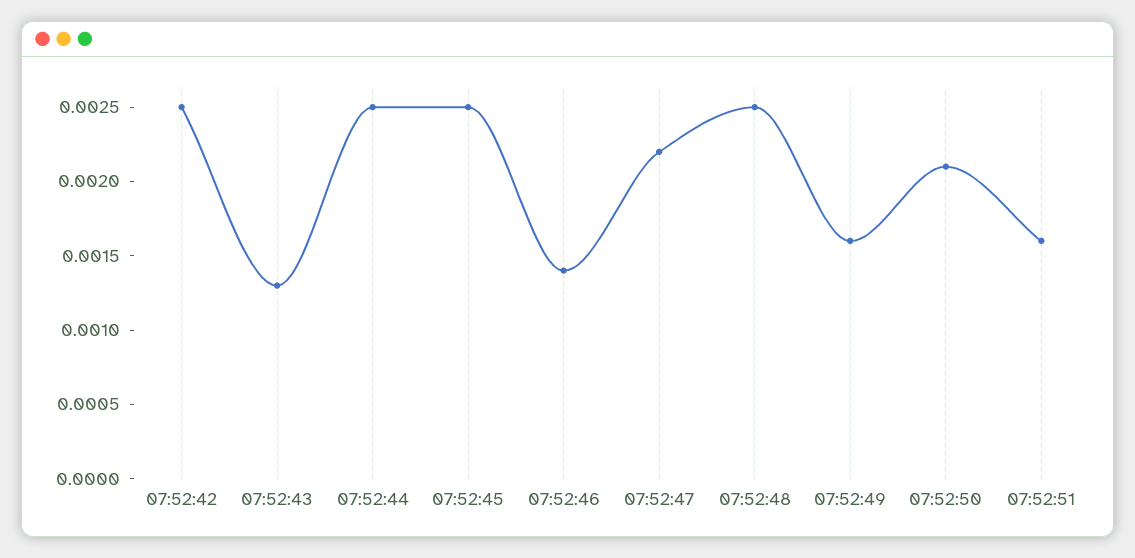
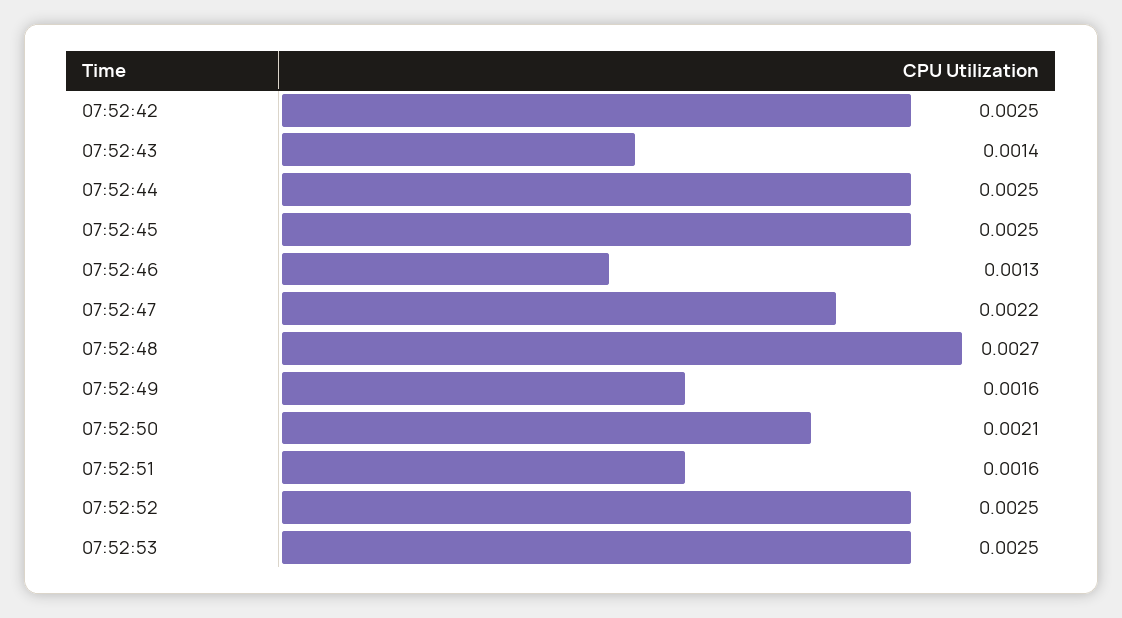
07:52:43: 0.0013 -> 0.0014
07:52:46: 0.0014 -> 0.0013
07:52:48: 0.0025 -> 0.0027
07:52:52: none -> 0.0025
07:52:53: none -> 0.0025

